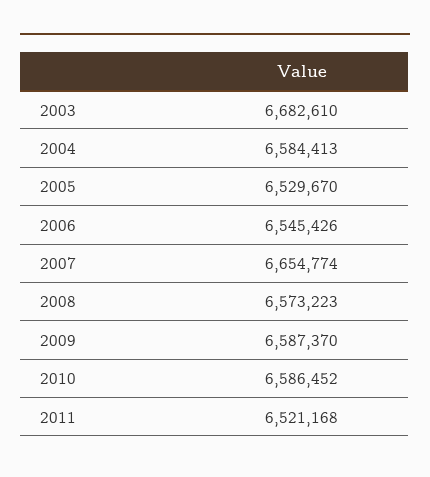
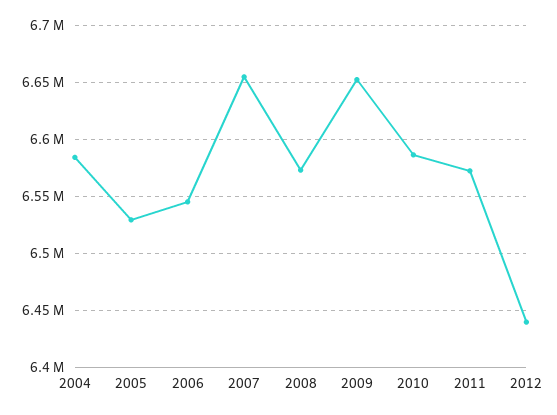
2003: 6682610 -> none
2009: 6587370 -> 6650000
2011: 6521168 -> 6570000
2012: none -> 6440000

